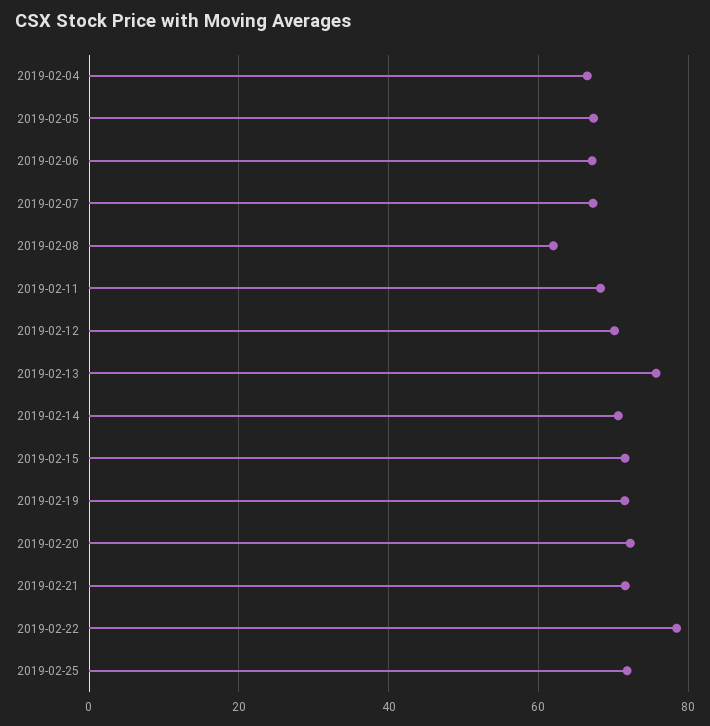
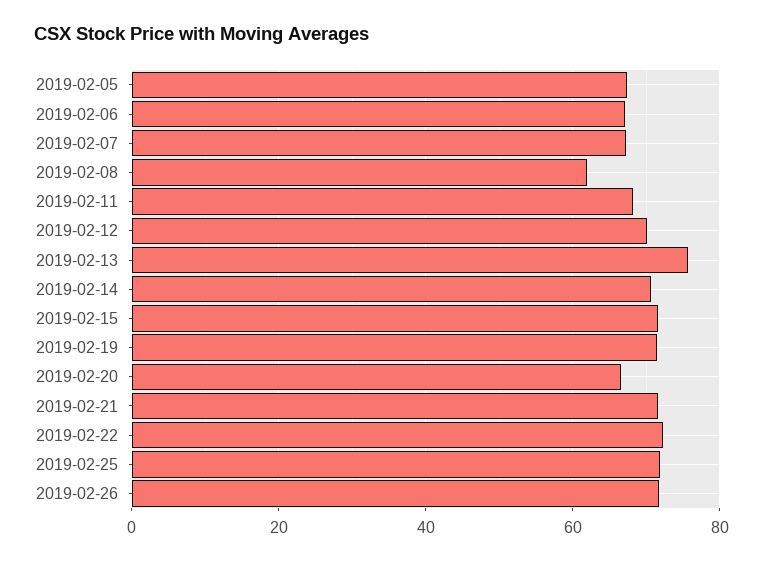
2019-02-04: 66 -> none
2019-02-20: 72 -> 66
2019-02-22: 78 -> 72
2019-02-26: none -> 72

